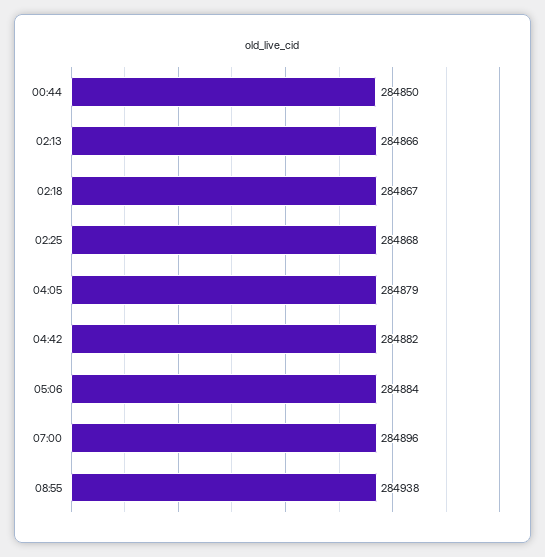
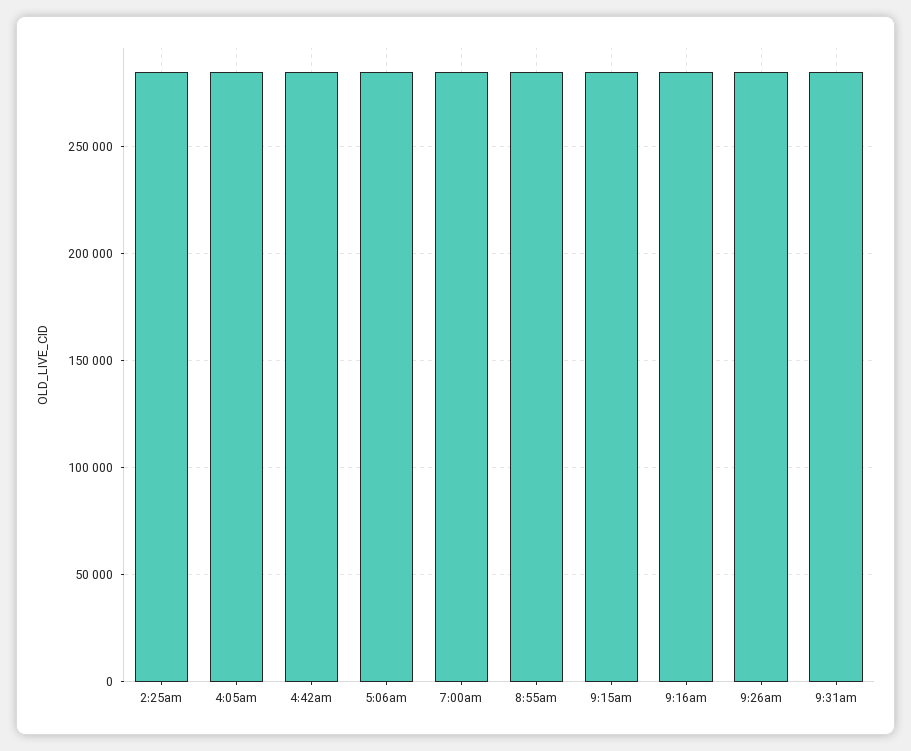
00:44: 284850 -> none
02:13: 284866 -> none
02:18: 284867 -> none
9:15am: none -> 285000
9:16am: none -> 285000
9:26am: none -> 285000
9:31am: none -> 285000

